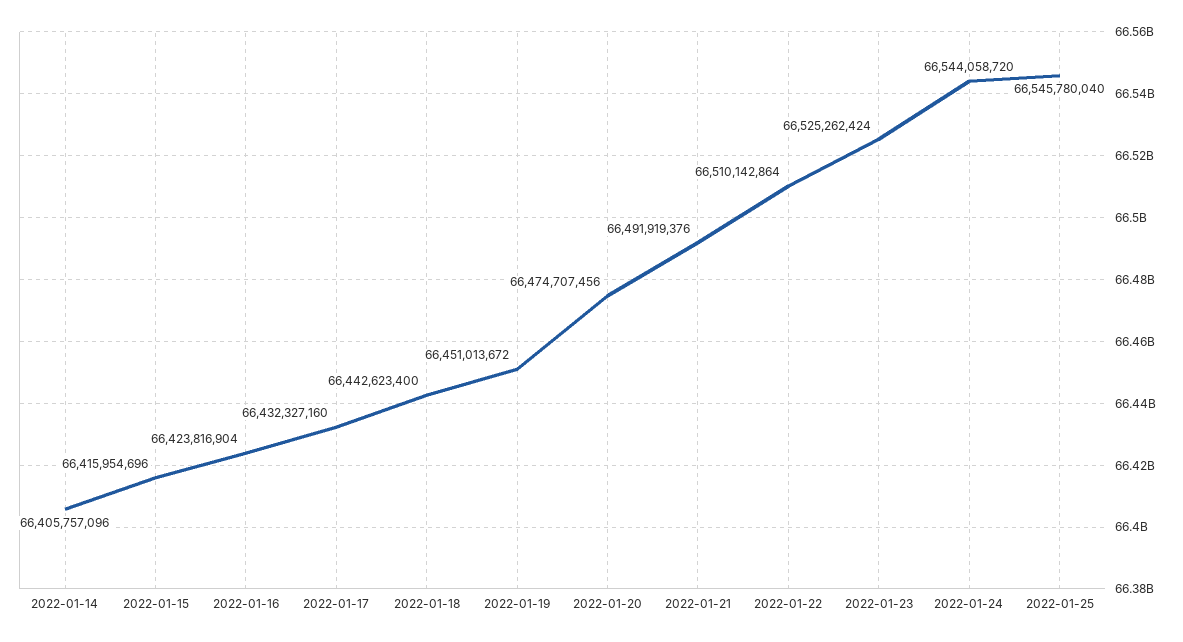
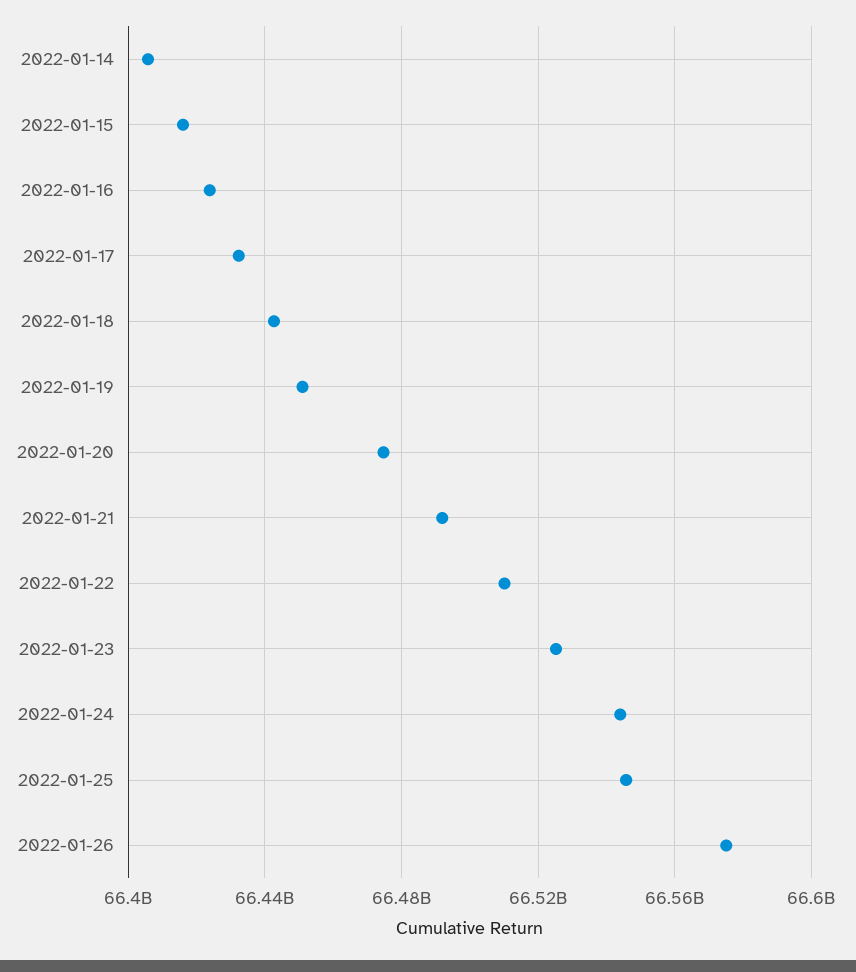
2022-01-26: none -> 66575000000

